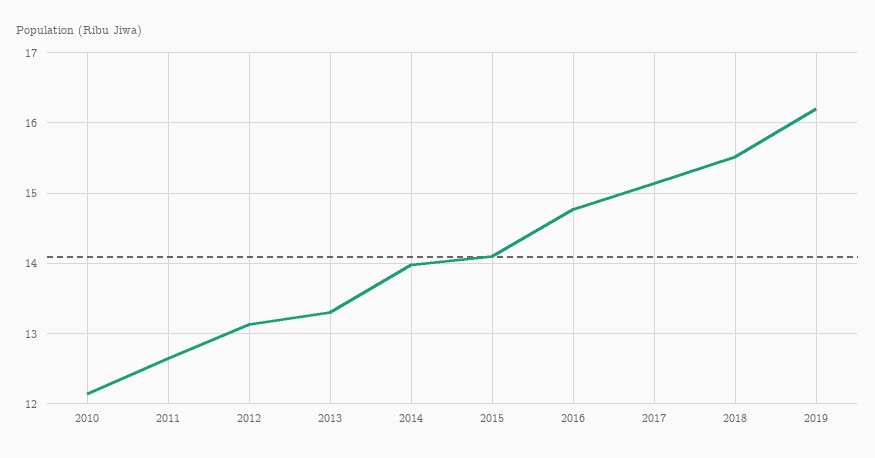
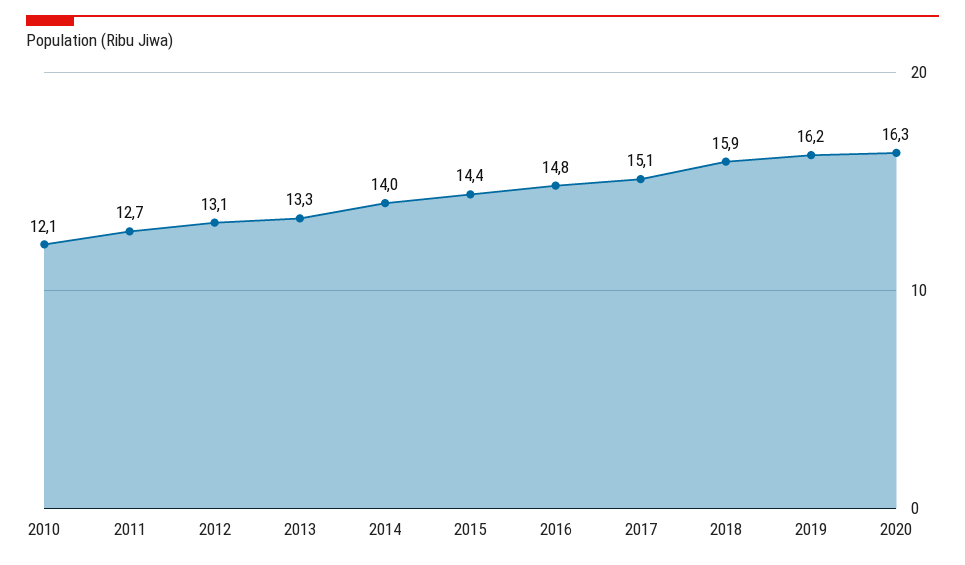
2015: 14.1 -> 14.4
2018: 15.5 -> 15.9
2020: none -> 16.3

